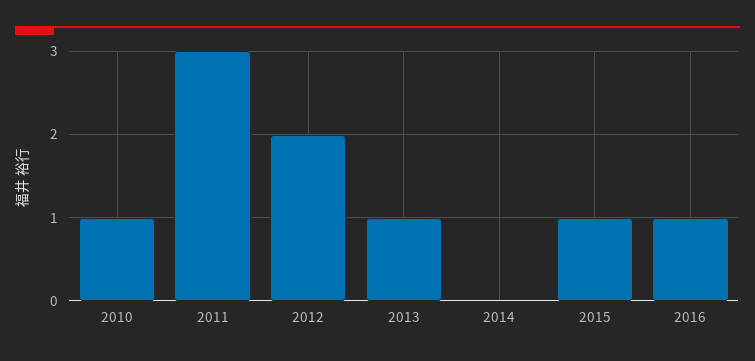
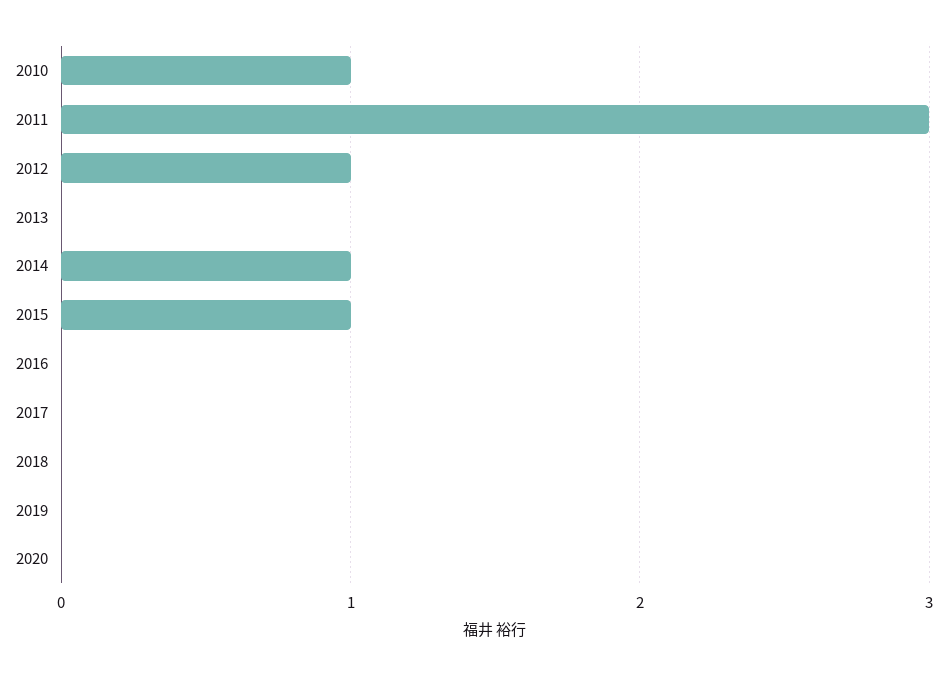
2012: 2 -> 1
2013: 1 -> 0
2014: 0 -> 1
2016: 1 -> 0
2017: none -> 0
2018: none -> 0
2019: none -> 0
2020: none -> 0

